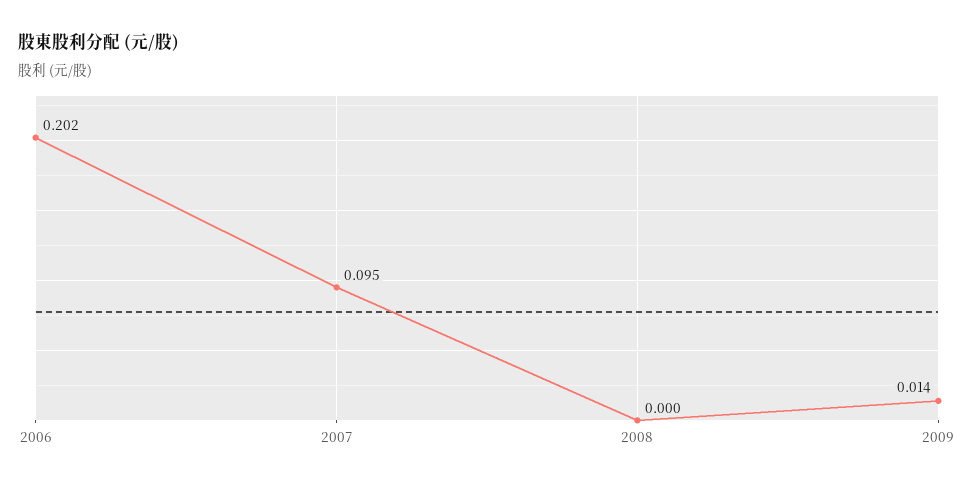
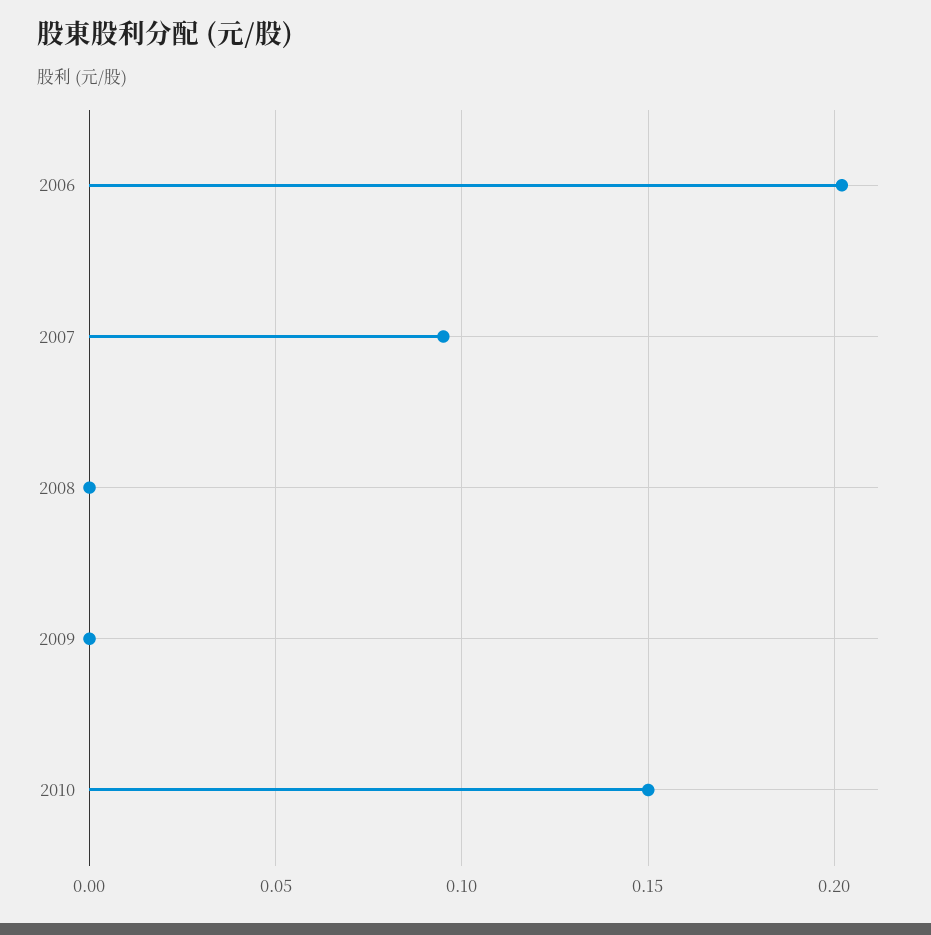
2009: 0.014 -> 0
2010: none -> 0.15

